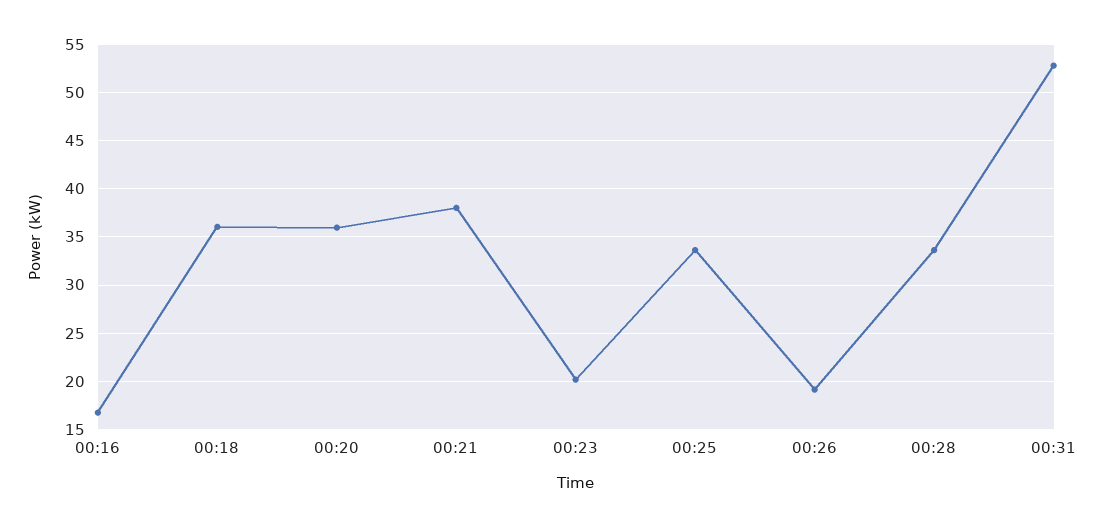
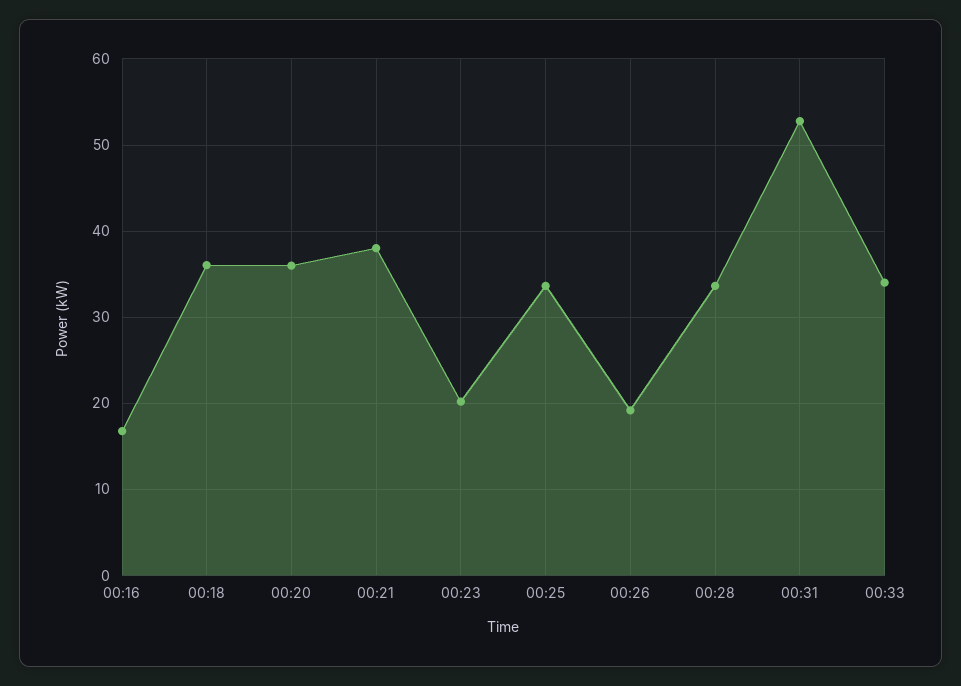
00:33: none -> 34

